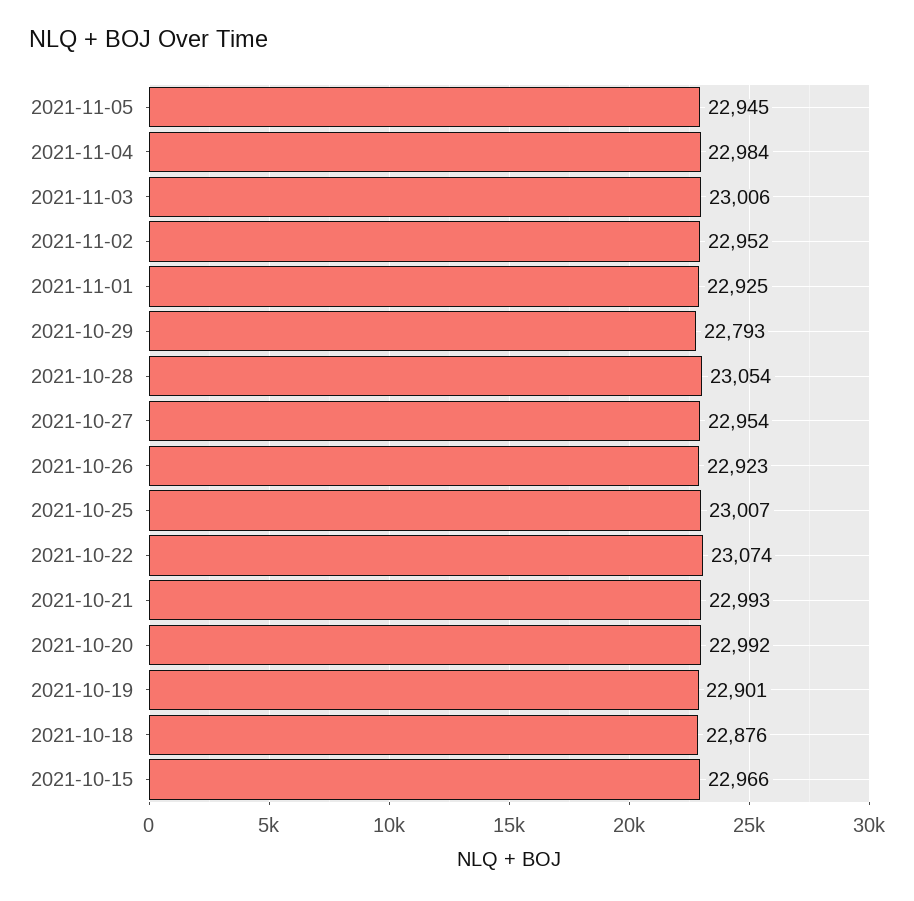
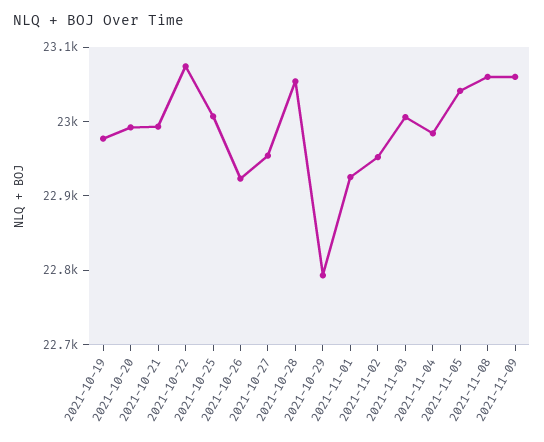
2021-11-05: 22945 -> 23040
2021-10-19: 22901 -> 22980
2021-10-18: 22876 -> none
2021-10-15: 22966 -> none
2021-11-08: none -> 23060
2021-11-09: none -> 23060

